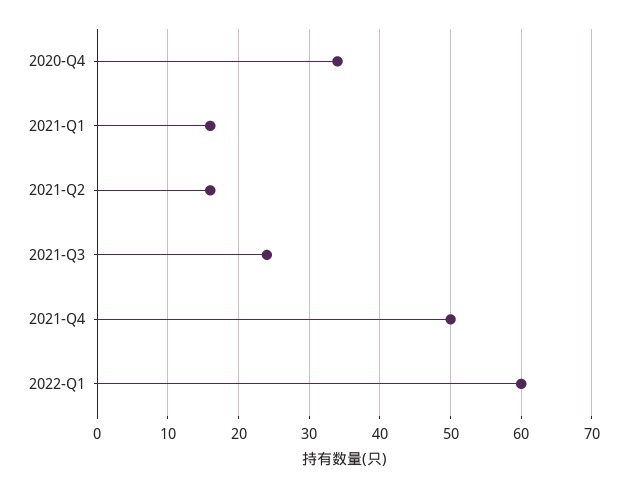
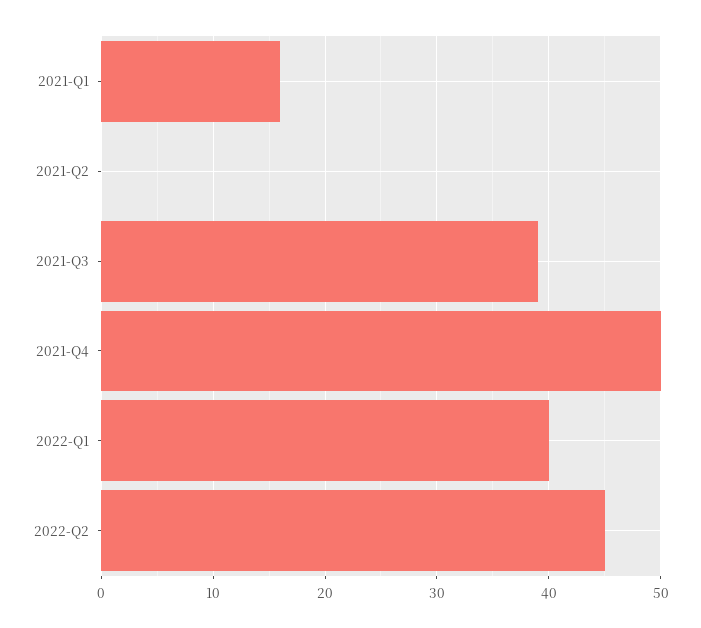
2020-Q4: 34 -> none
2021-Q2: 16 -> 0
2021-Q3: 24 -> 39
2022-Q1: 60 -> 40
2022-Q2: none -> 45

